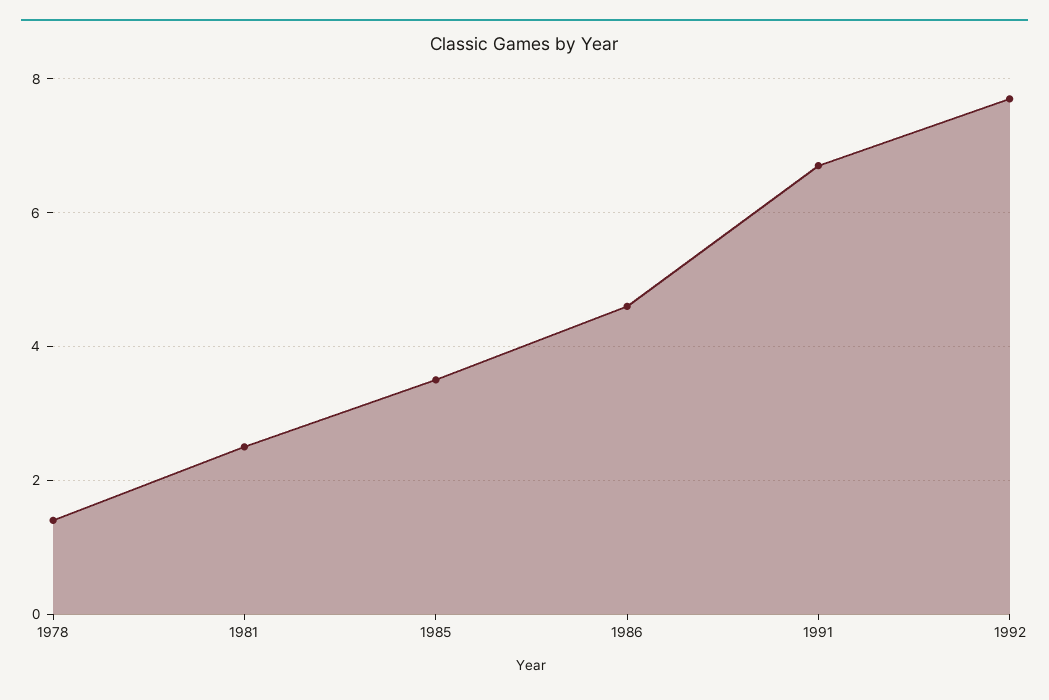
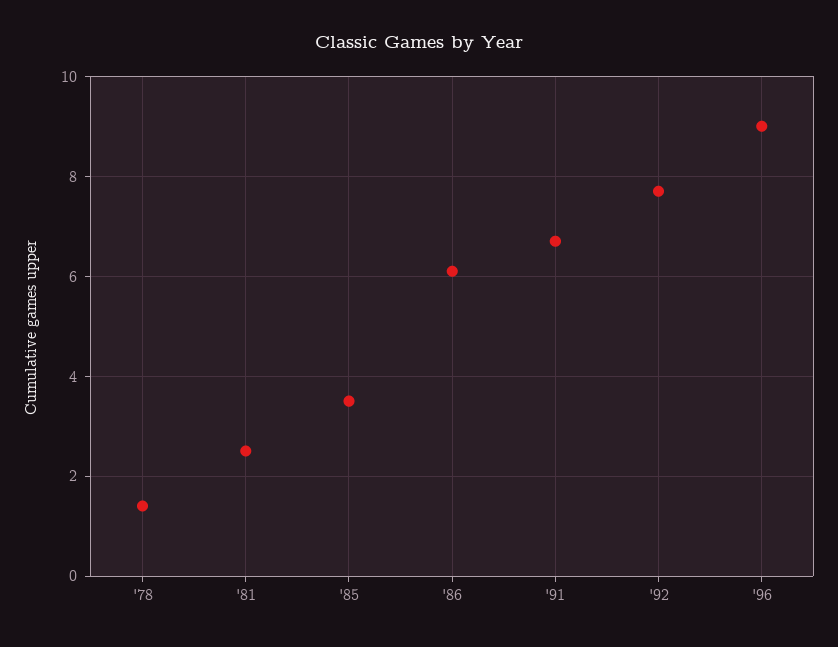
1986: 4.5 -> 6
'96: none -> 9

